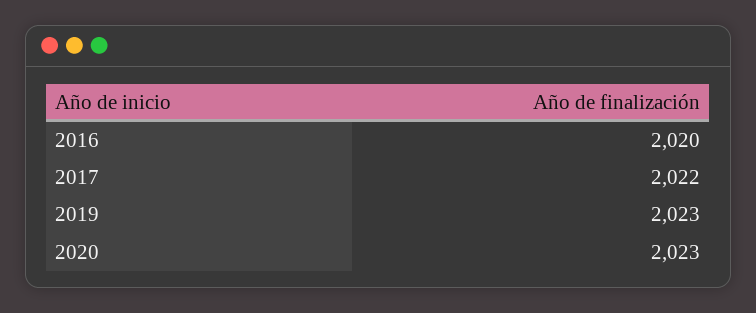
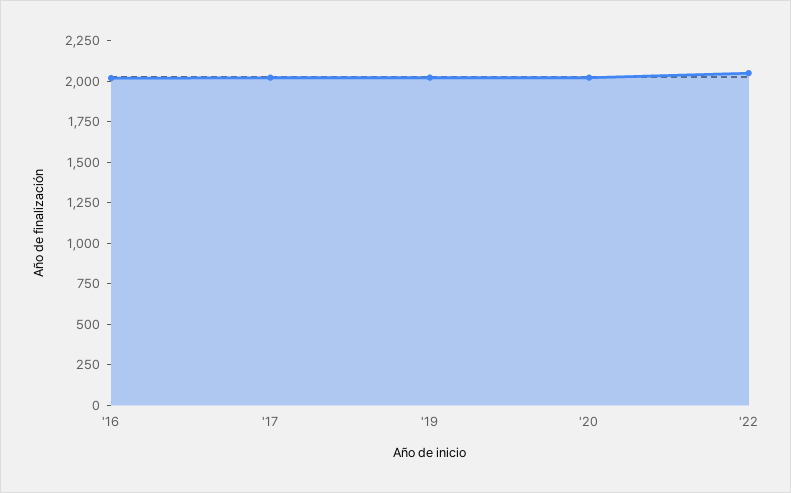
'22: none -> 2050

